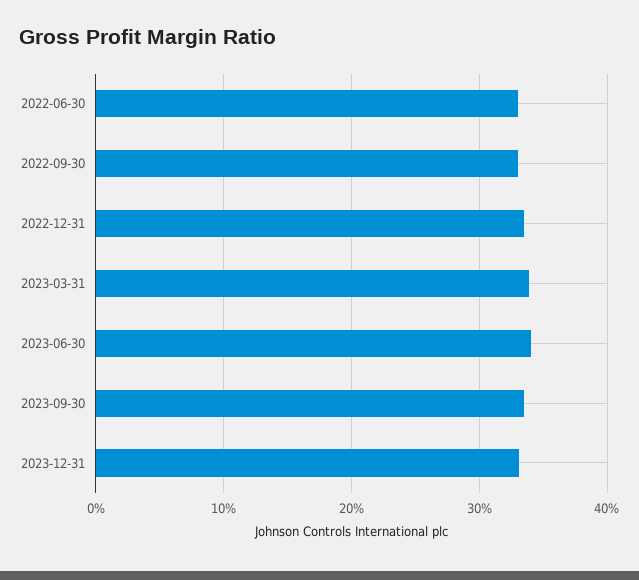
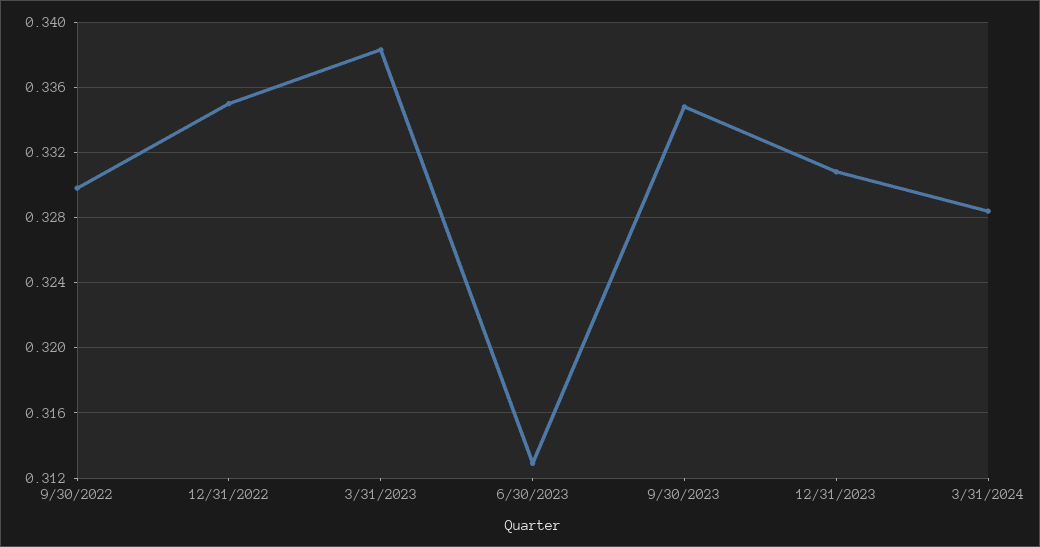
2022-06-30: 0.33 -> none
2023-06-30: 0.34 -> 0.313
3/31/2024: none -> 0.3285

